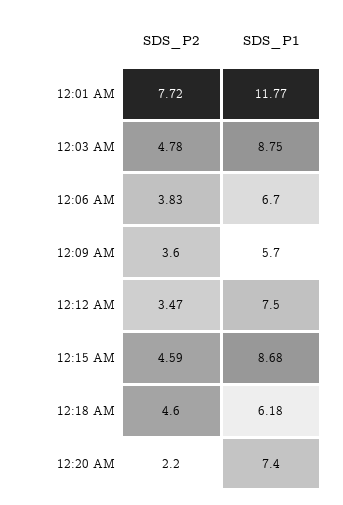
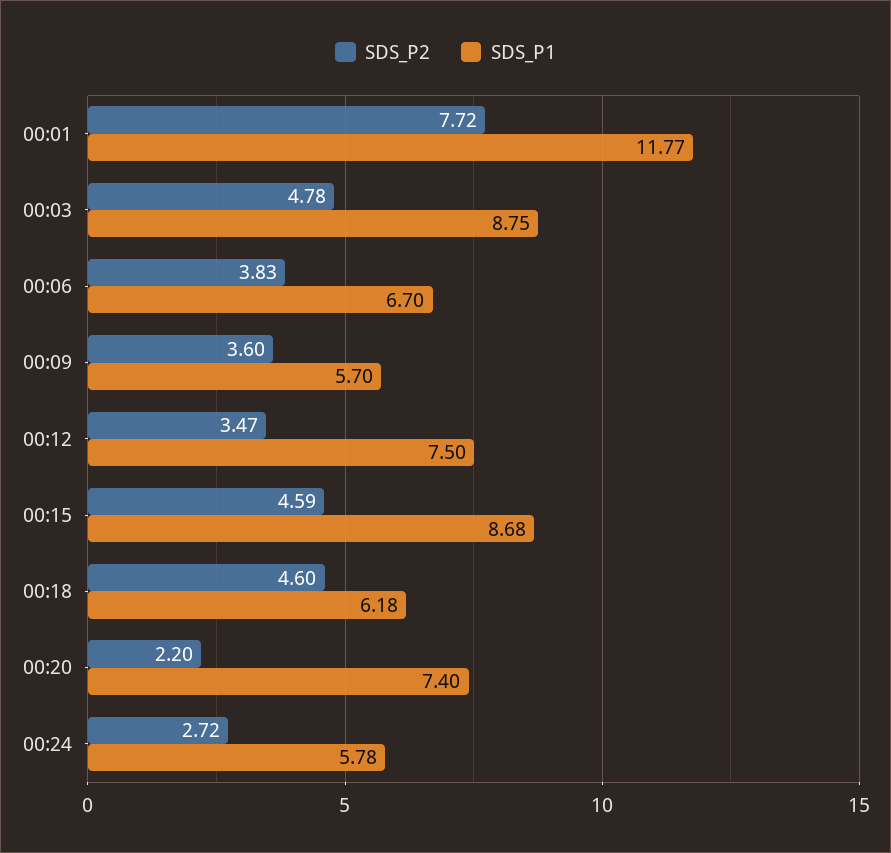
SDS_P2, 00:24: none -> 2.72
SDS_P1, 00:24: none -> 5.78

